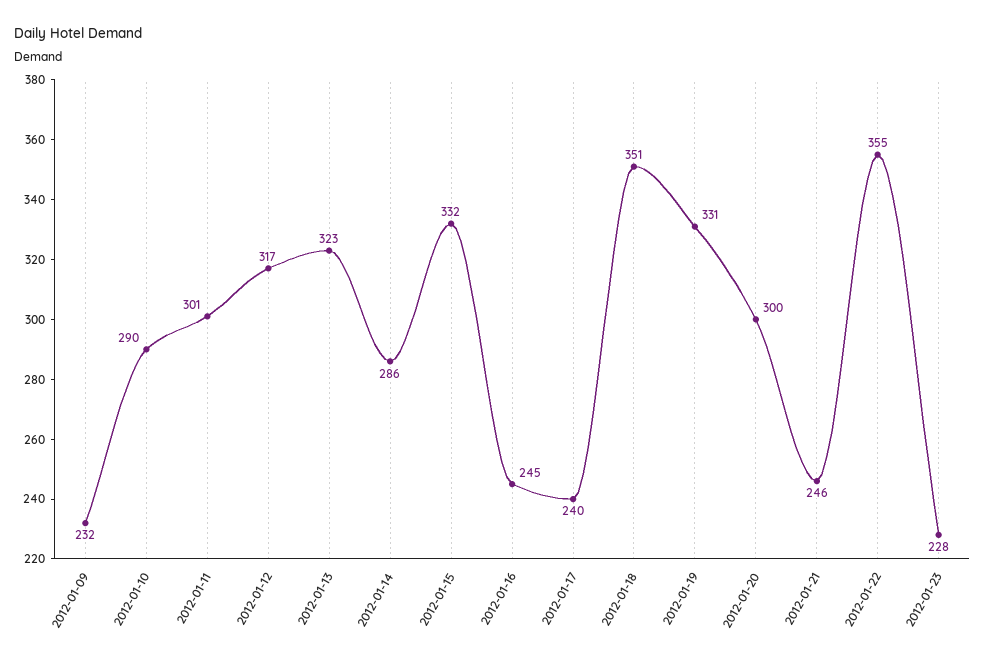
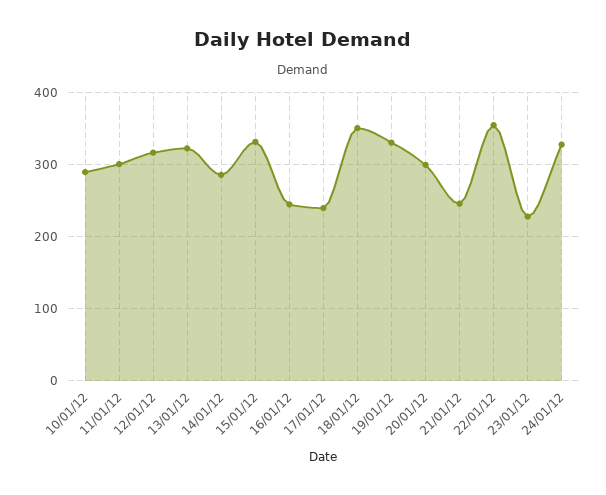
2012-01-09: 232 -> none
24/01/12: none -> 330

